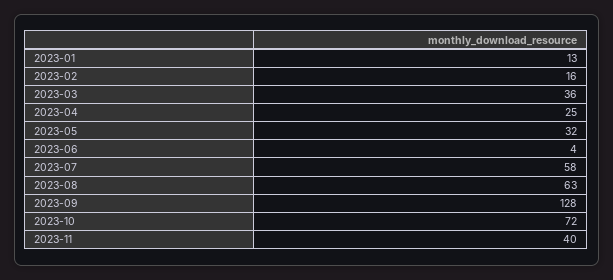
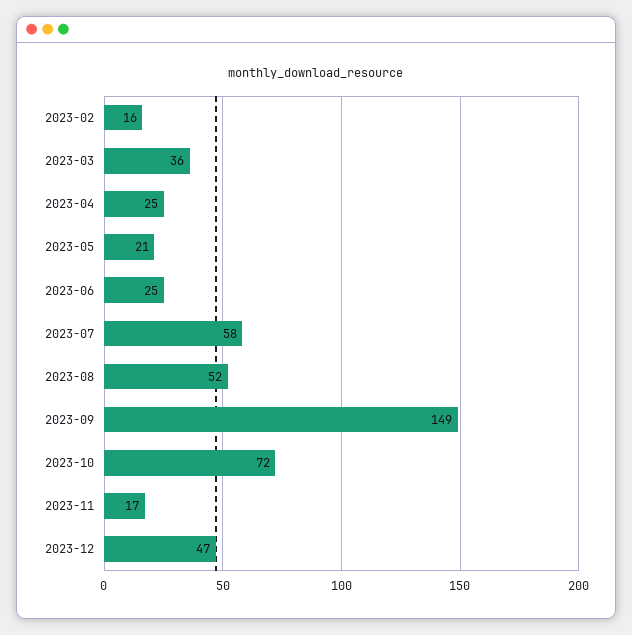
2023-01: 13 -> none
2023-05: 32 -> 21
2023-06: 4 -> 25
2023-08: 63 -> 52
2023-09: 128 -> 149
2023-11: 40 -> 17
2023-12: none -> 47

